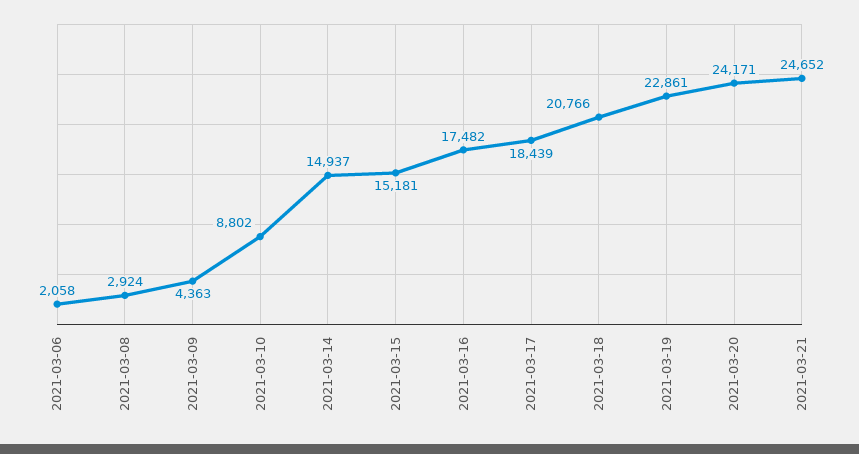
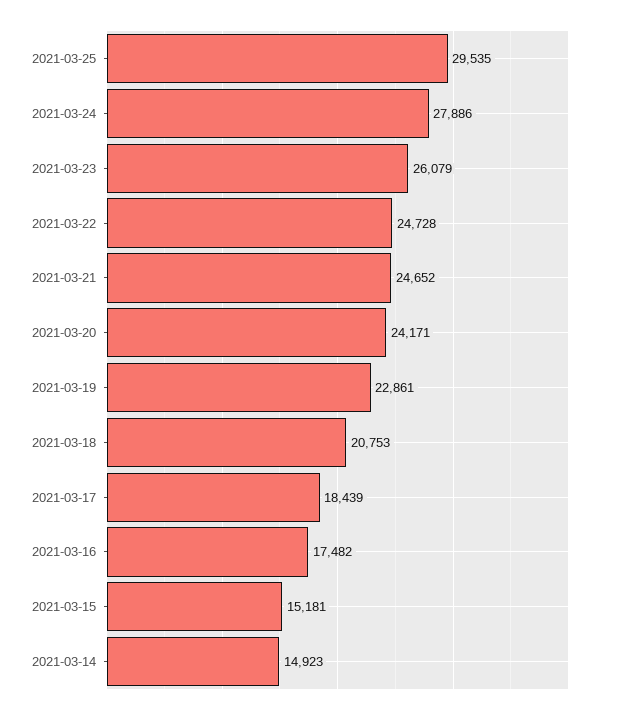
2021-03-06: 2058 -> none
2021-03-08: 2924 -> none
2021-03-09: 4363 -> none
2021-03-10: 8802 -> none
2021-03-14: 14937 -> 14923
2021-03-18: 20766 -> 20753
2021-03-25: none -> 29535
2021-03-24: none -> 27886
2021-03-23: none -> 26079
2021-03-22: none -> 24728

